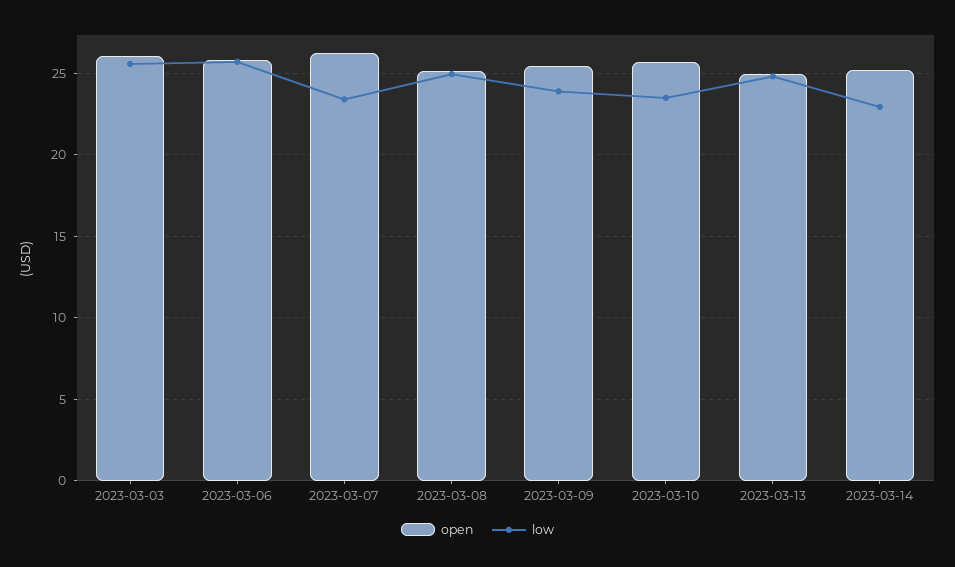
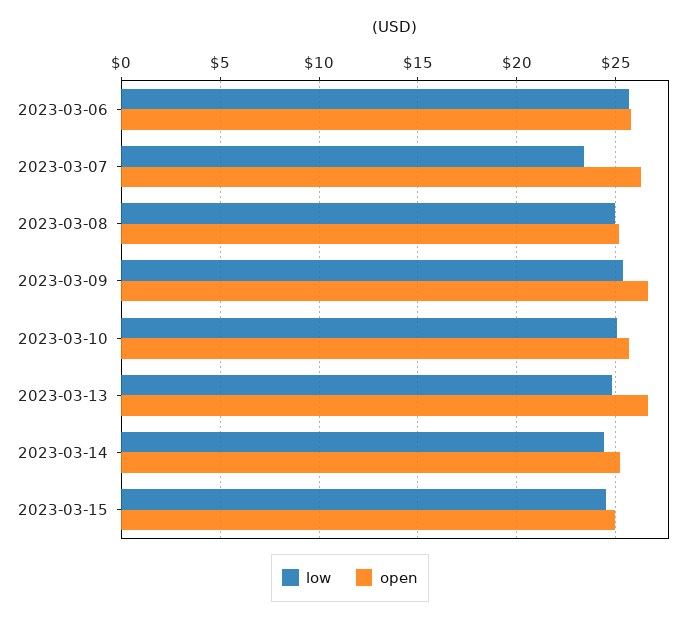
open, 2023-03-03: 26 -> none
low, 2023-03-03: 25.5 -> none
open, 2023-03-09: 25.5 -> 26.5
low, 2023-03-09: 24 -> 25.5
low, 2023-03-10: 23.5 -> 25
open, 2023-03-13: 25 -> 26.5
low, 2023-03-14: 23 -> 24.5
low, 2023-03-15: none -> 24.5
open, 2023-03-15: none -> 25

